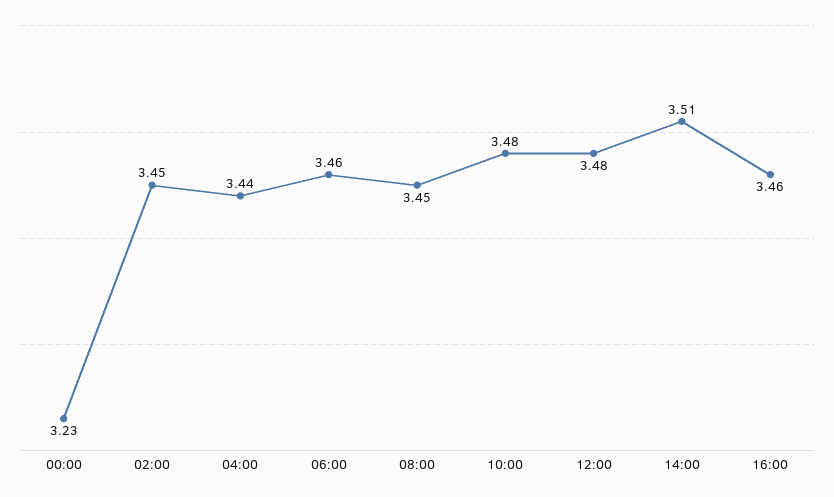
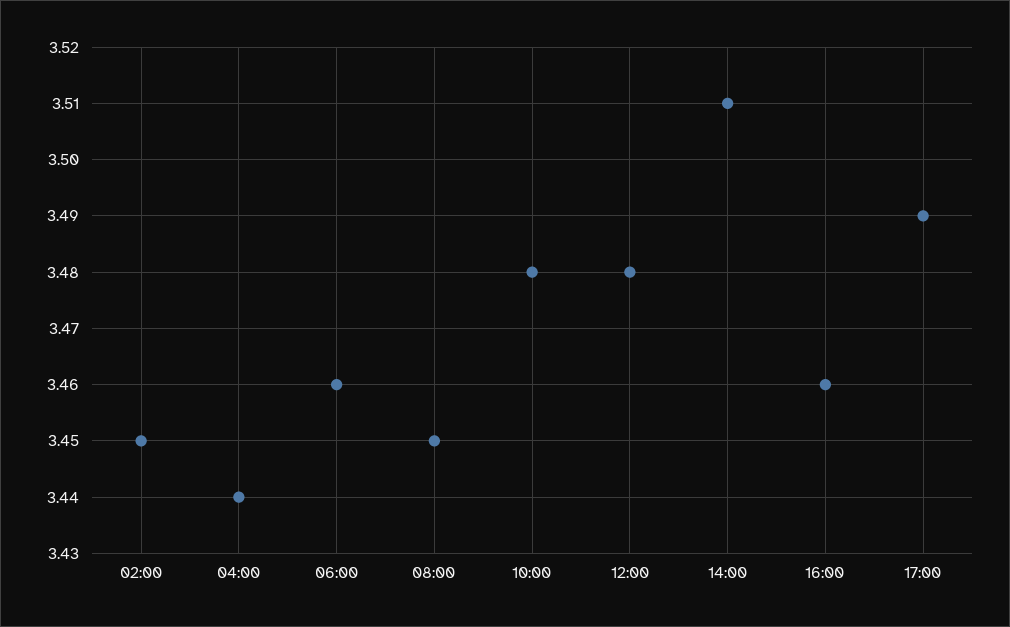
00:00: 3.23 -> none
17:00: none -> 3.49

